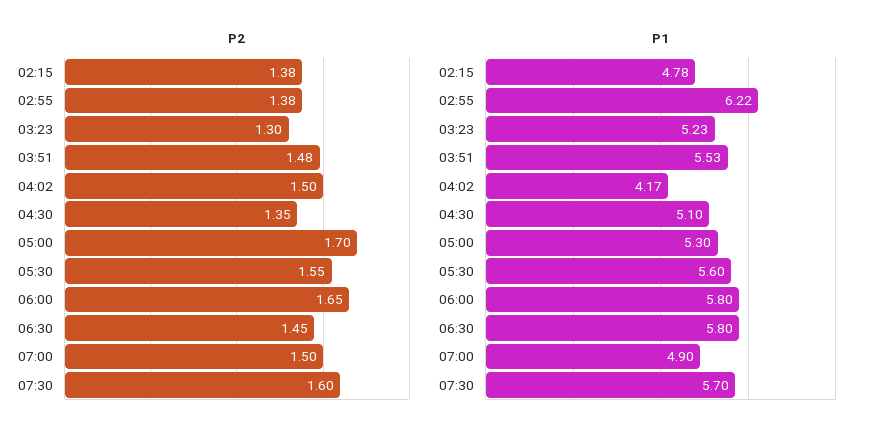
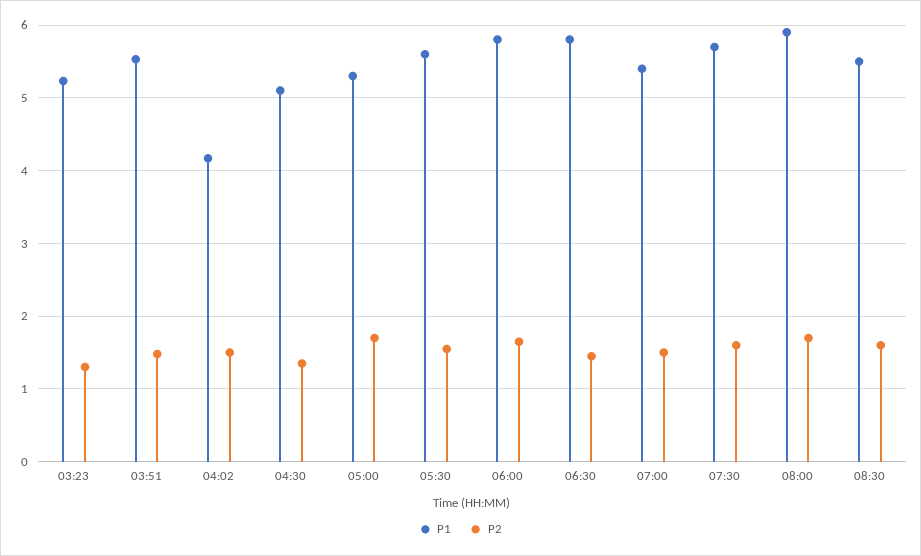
P2, 02:15: 1.38 -> none
P2, 02:55: 1.38 -> none
P1, 02:15: 4.78 -> none
P1, 02:55: 6.22 -> none
P1, 07:00: 4.9 -> 5.4
P1, 08:00: none -> 5.9
P2, 08:00: none -> 1.7
P1, 08:30: none -> 5.5
P2, 08:30: none -> 1.6

